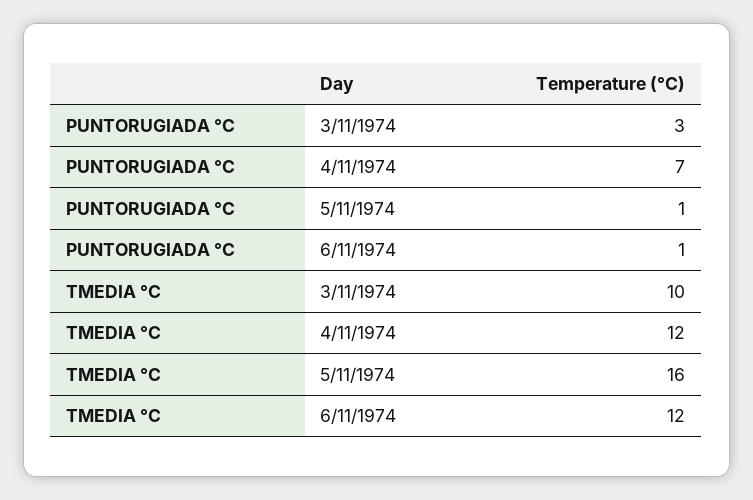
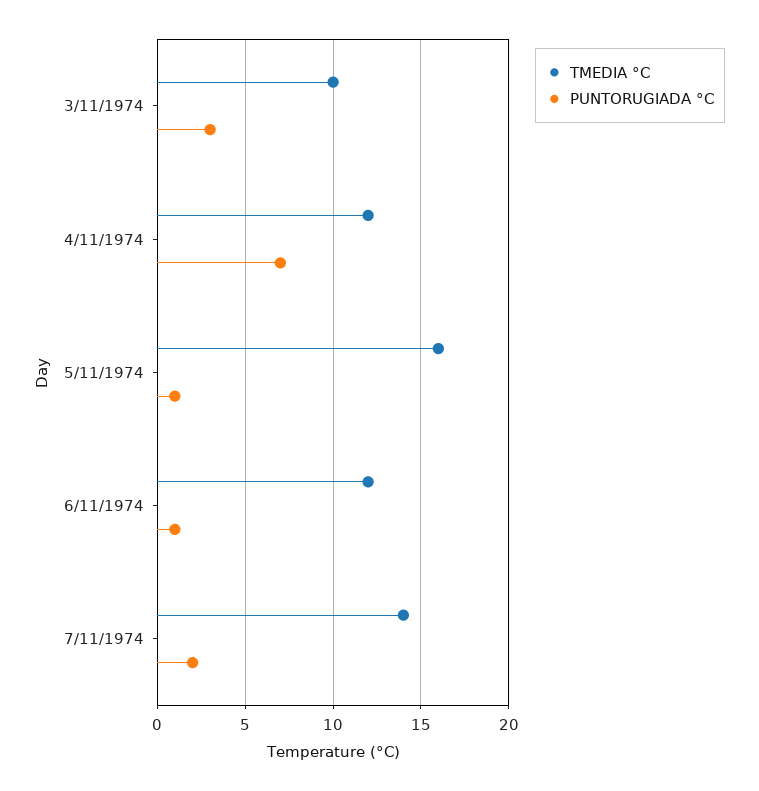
TMEDIA °C, 7/11/1974: none -> 14
PUNTORUGIADA °C, 7/11/1974: none -> 2

